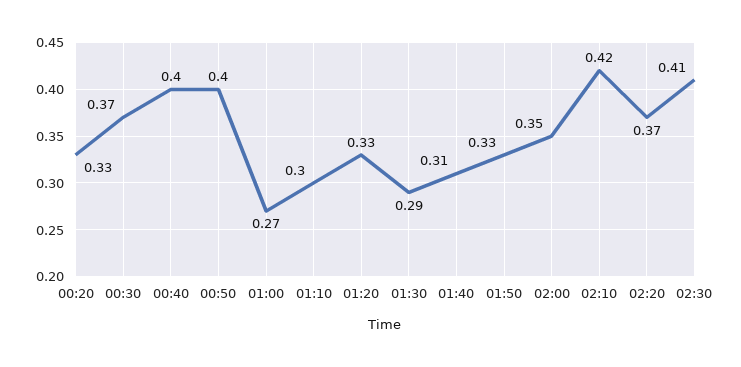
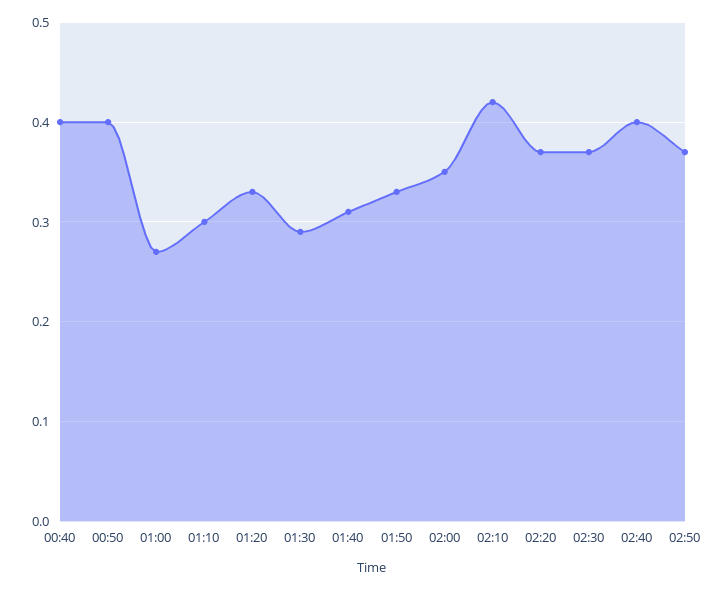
00:20: 0.33 -> none
00:30: 0.37 -> none
02:30: 0.41 -> 0.37
02:40: none -> 0.4
02:50: none -> 0.37

